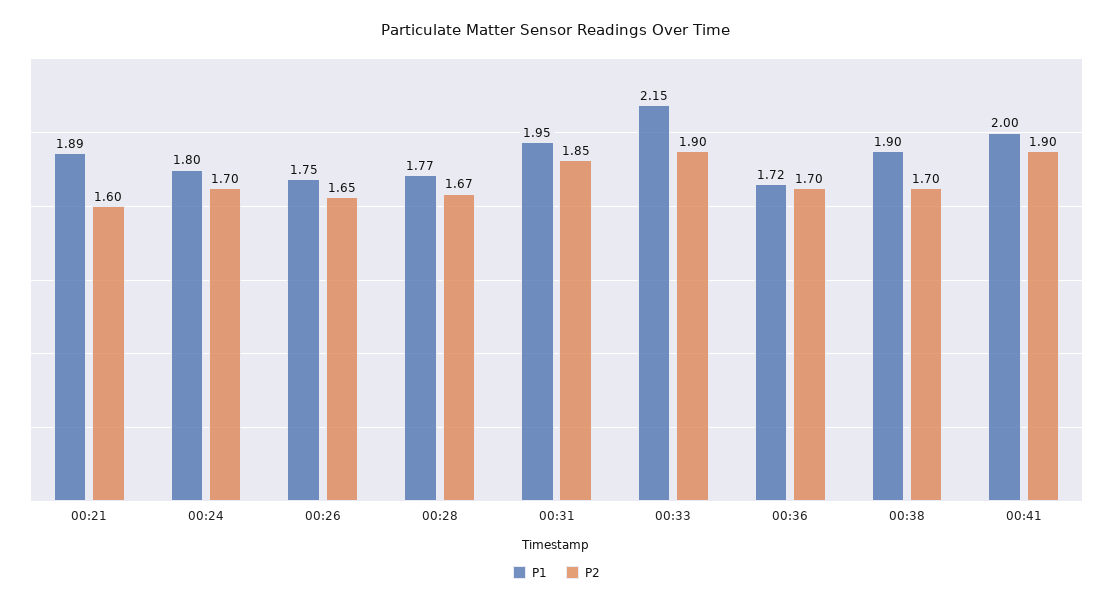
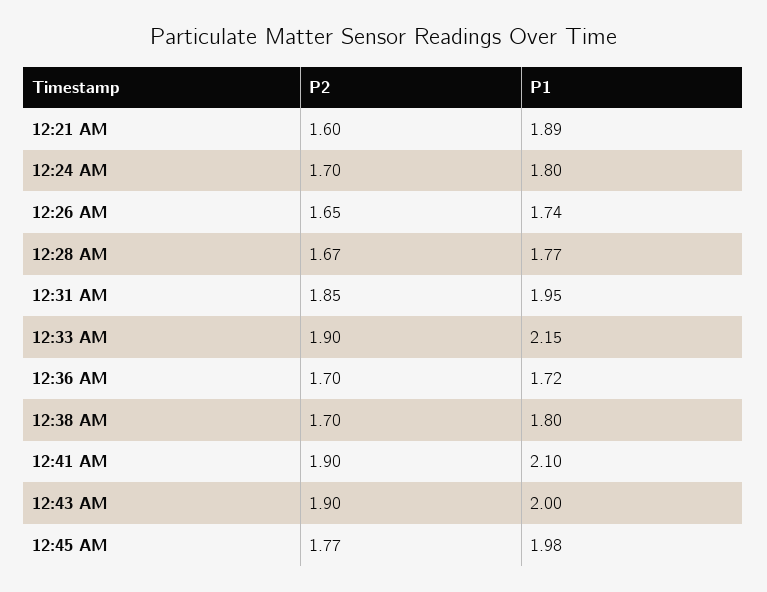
P1, 00:26: 1.75 -> 1.74
P1, 00:38: 1.9 -> 1.8
P1, 00:41: 2 -> 2.1
P2, 12:43 AM: none -> 1.9
P1, 12:43 AM: none -> 2
P2, 12:45 AM: none -> 1.77
P1, 12:45 AM: none -> 1.98

